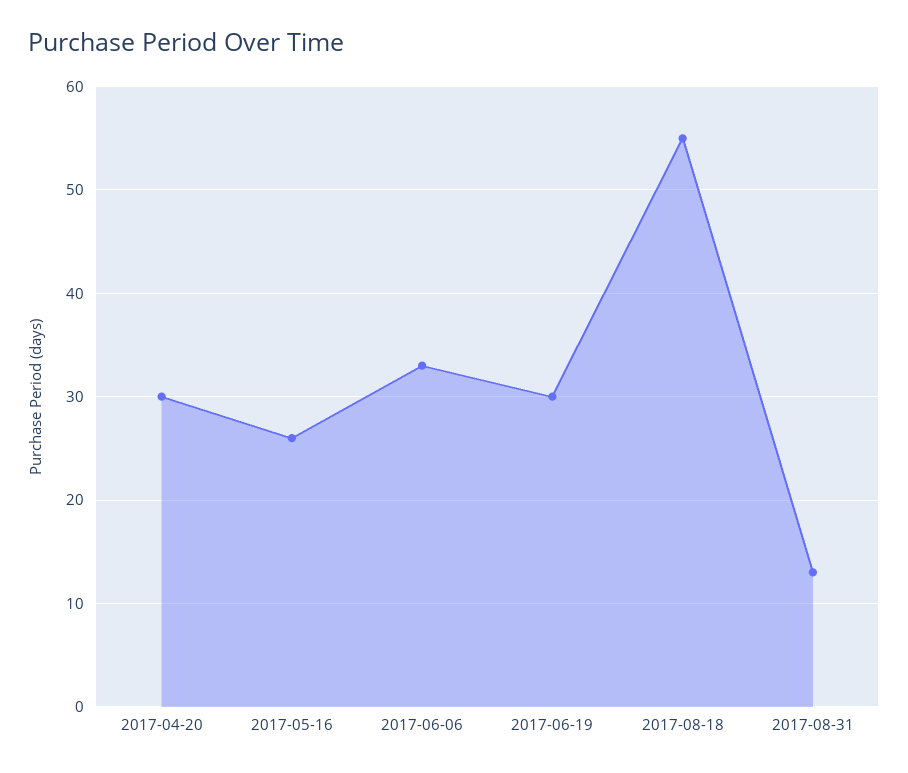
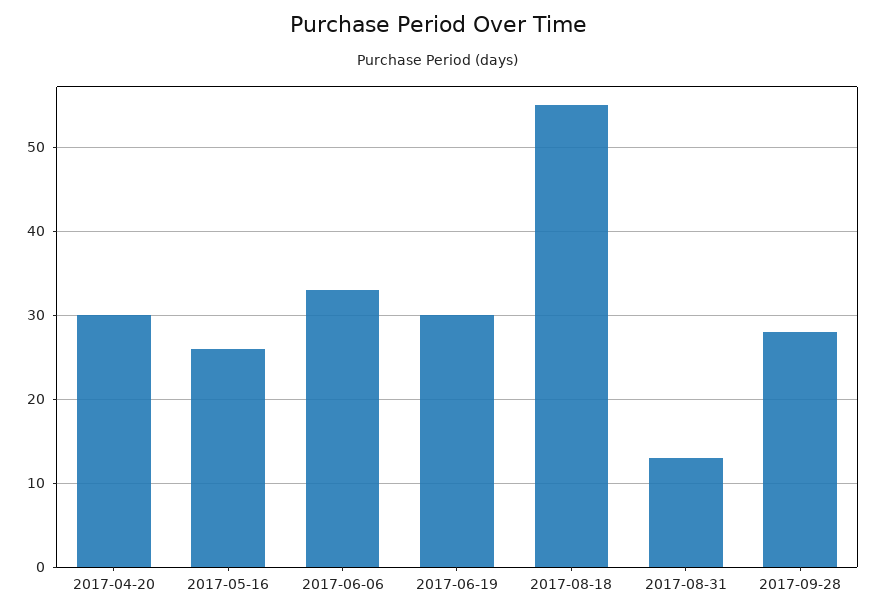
2017-09-28: none -> 28

